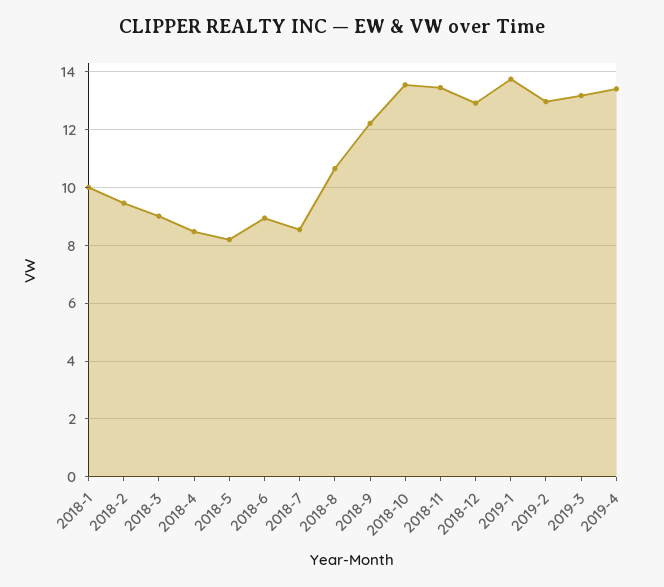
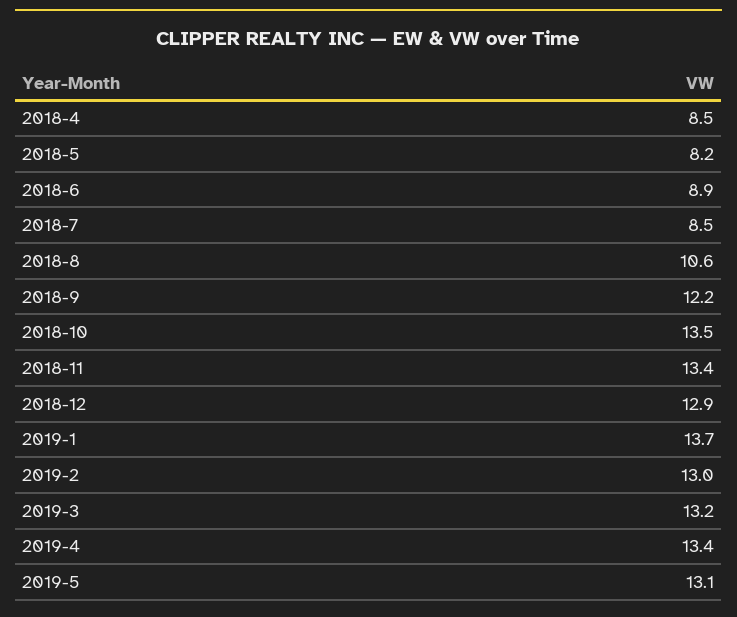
2018-1: 10 -> none
2018-2: 9.5 -> none
2018-3: 9 -> none
2019-5: none -> 13.1

